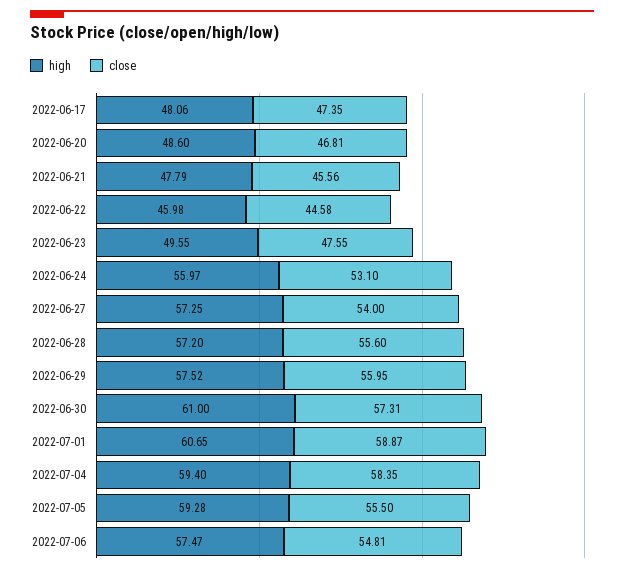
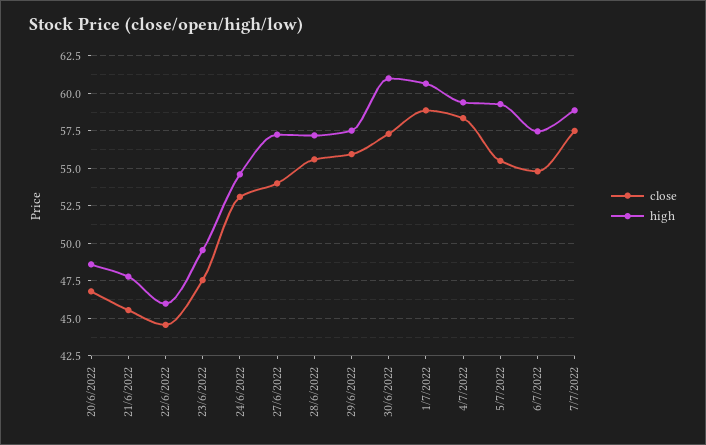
high, 2022-06-17: 48.06 -> none
close, 2022-06-17: 47.35 -> none
high, 2022-06-24: 55.97 -> 54.5
close, 7/7/2022: none -> 57.5
high, 7/7/2022: none -> 59

